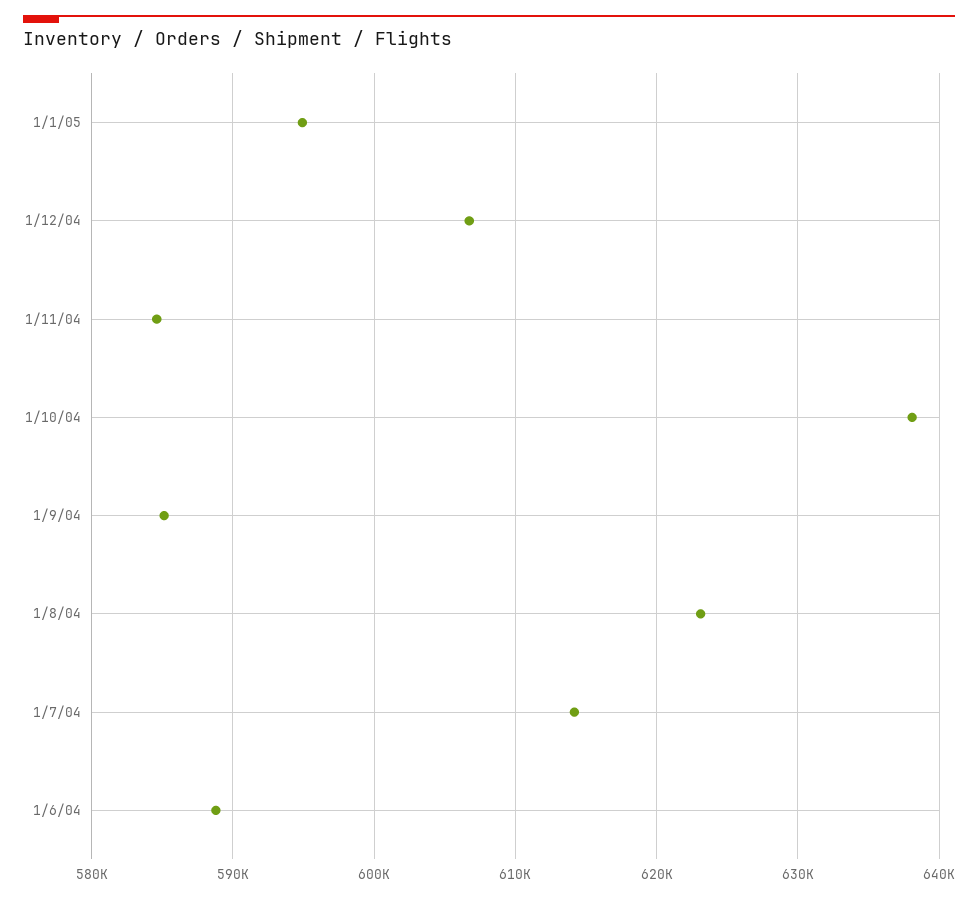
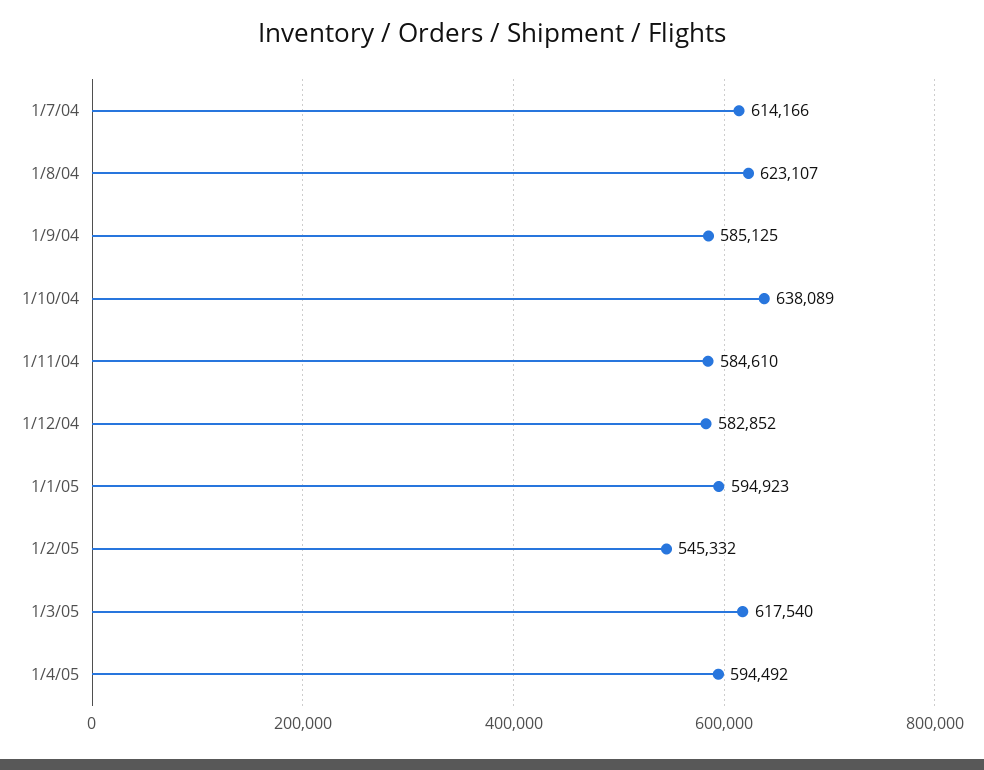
1/12/04: 607000 -> 582852
1/6/04: 589000 -> none
1/2/05: none -> 545332
1/3/05: none -> 617540
1/4/05: none -> 594492

